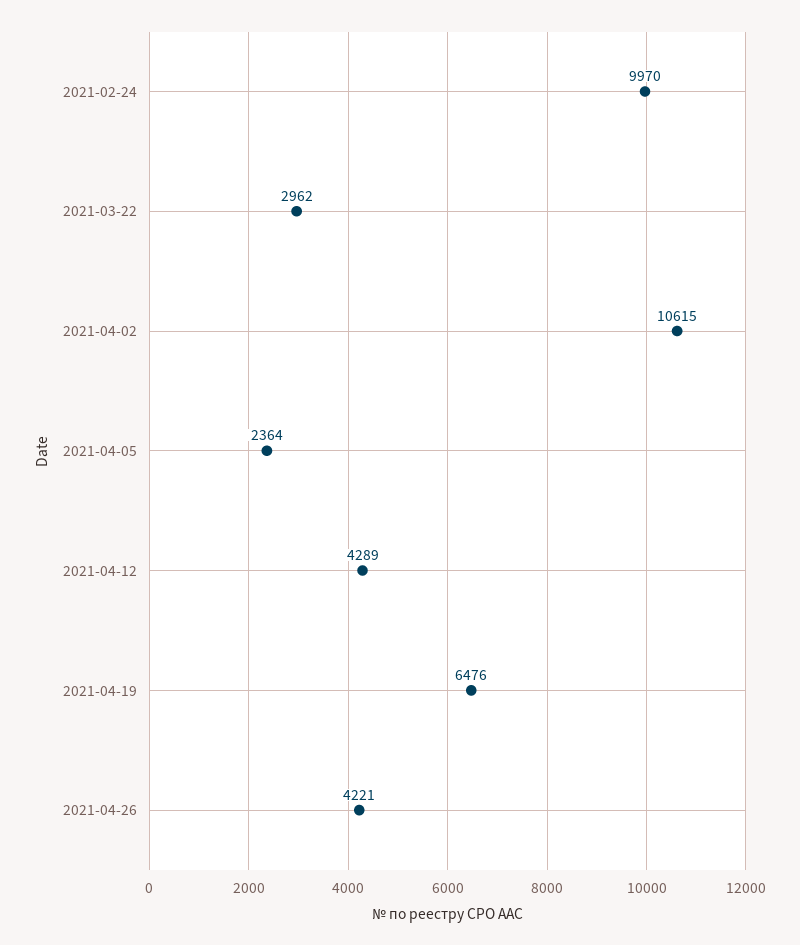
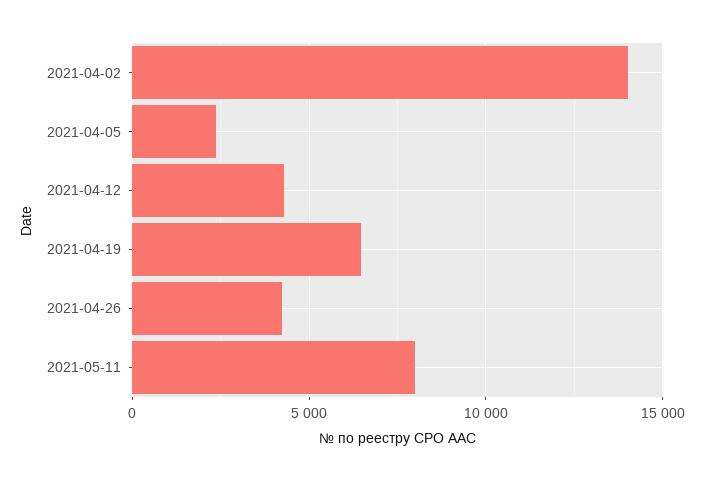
2021-02-24: 9970 -> none
2021-03-22: 2962 -> none
2021-04-02: 10615 -> 14000
2021-05-11: none -> 8000

